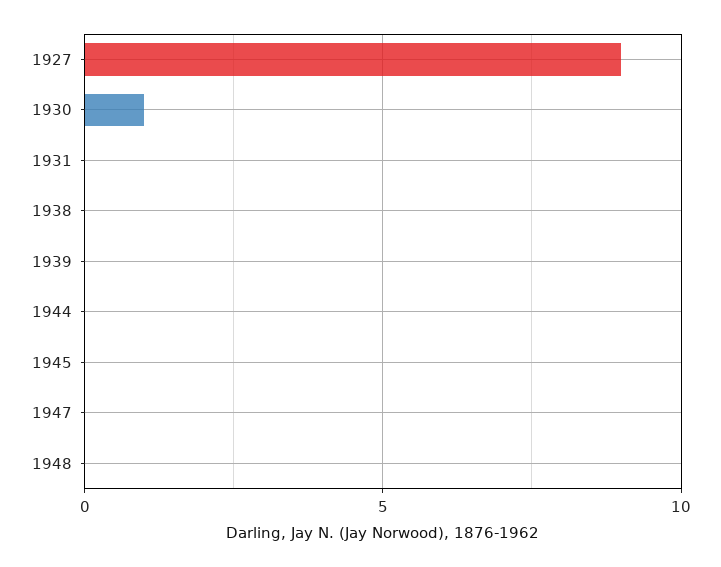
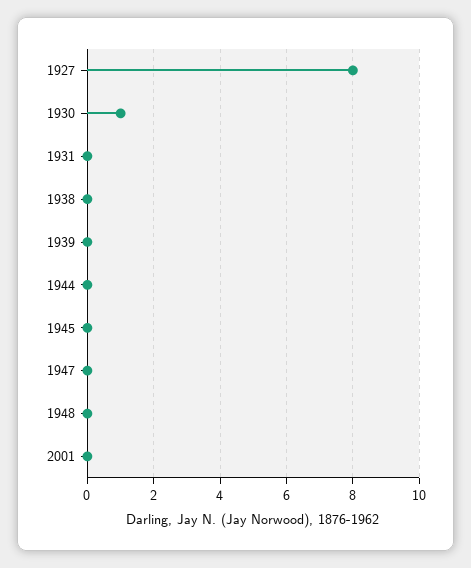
1927: 9 -> 8
2001: none -> 0

